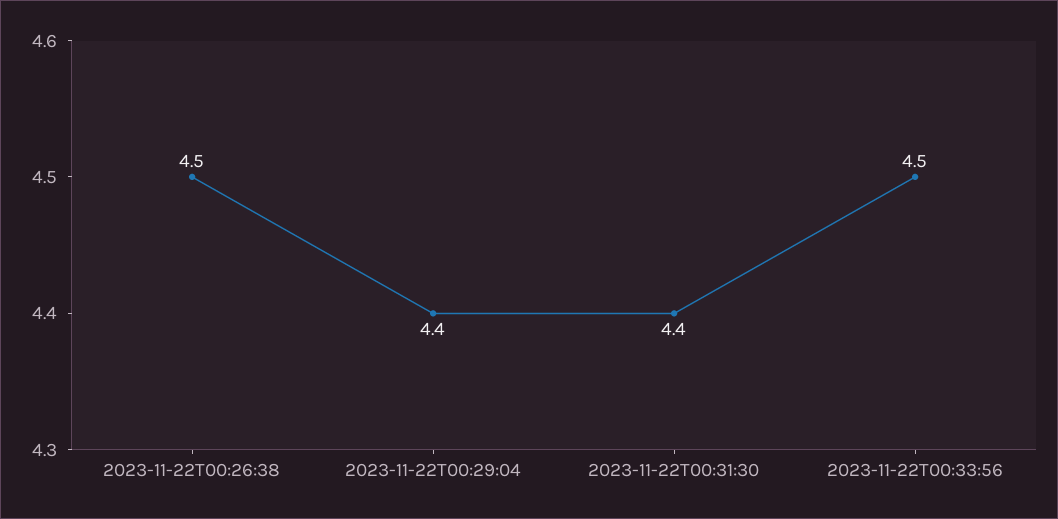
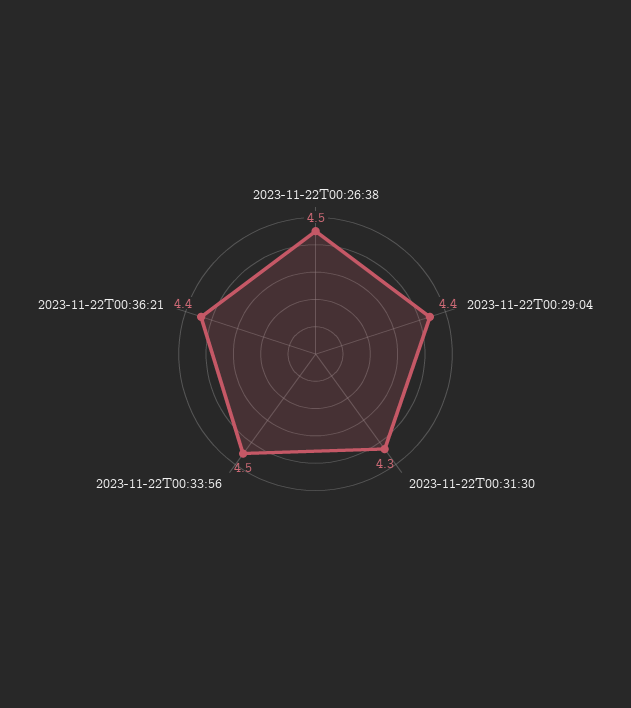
2023-11-22T00:31:30: 4.4 -> 4.3
2023-11-22T00:36:21: none -> 4.4

